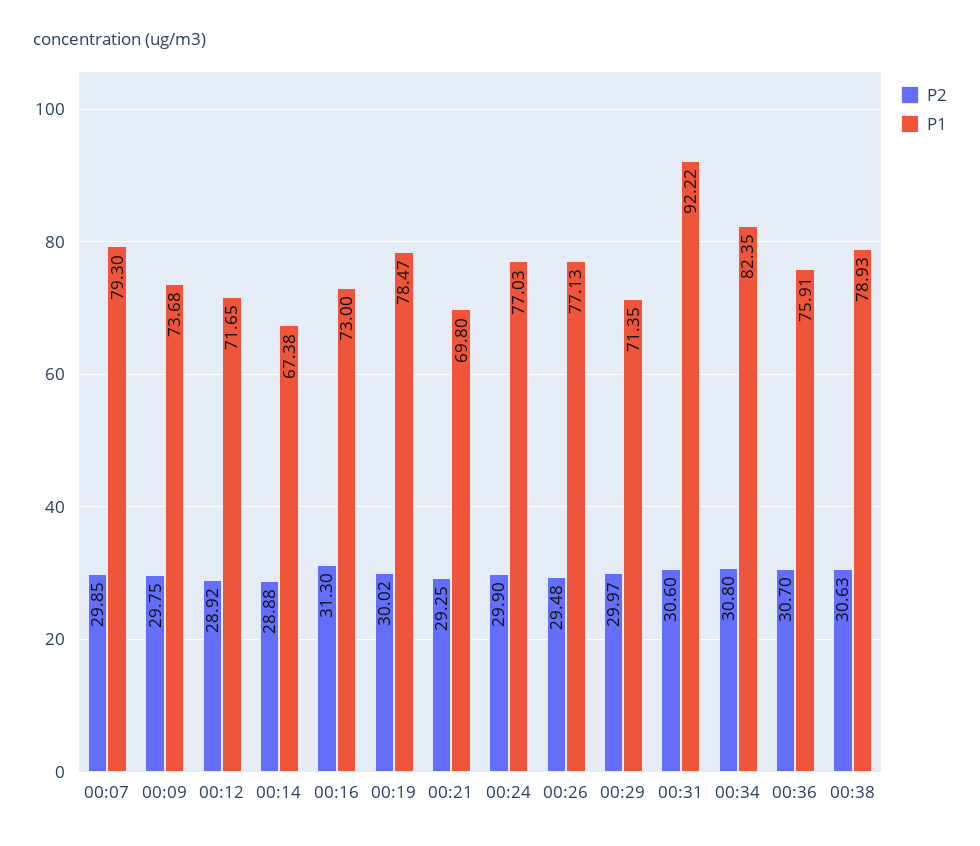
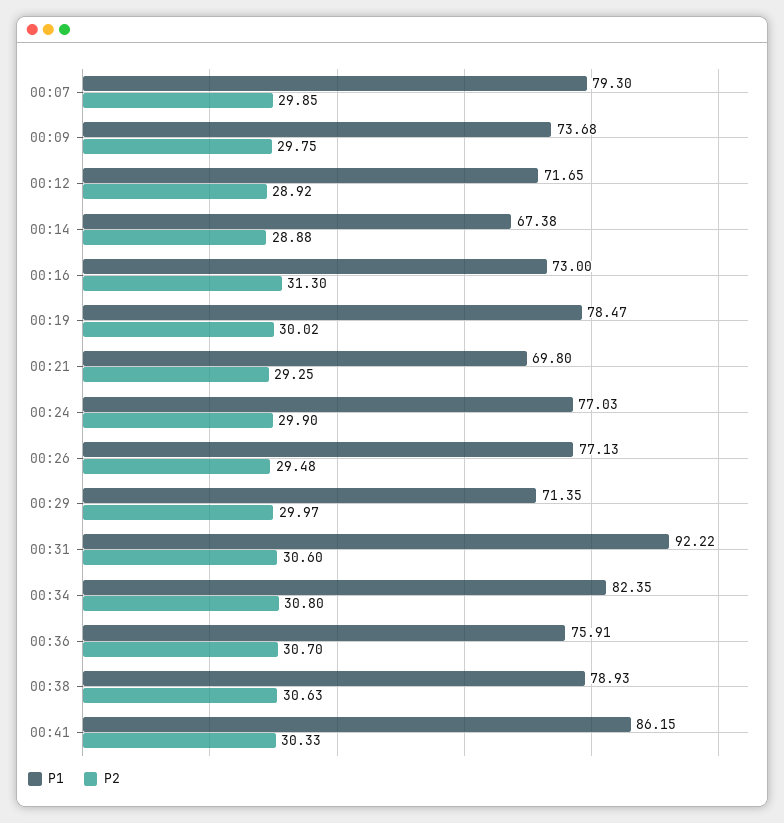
P1, 00:41: none -> 86.15
P2, 00:41: none -> 30.33

